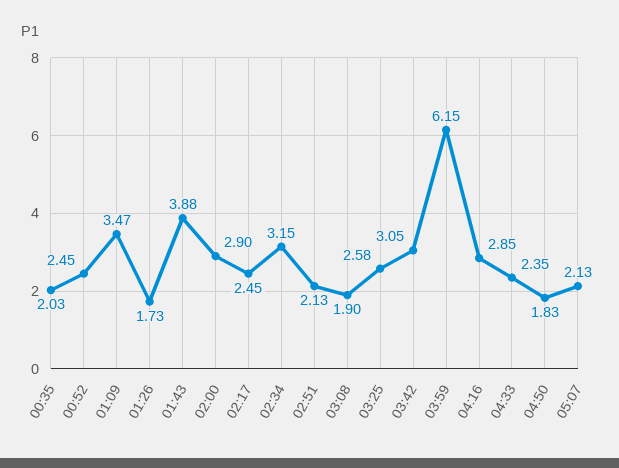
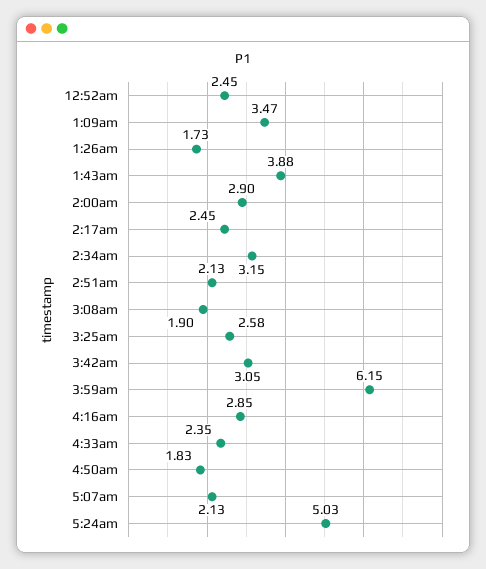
00:35: 2.03 -> none
5:24am: none -> 5.03

